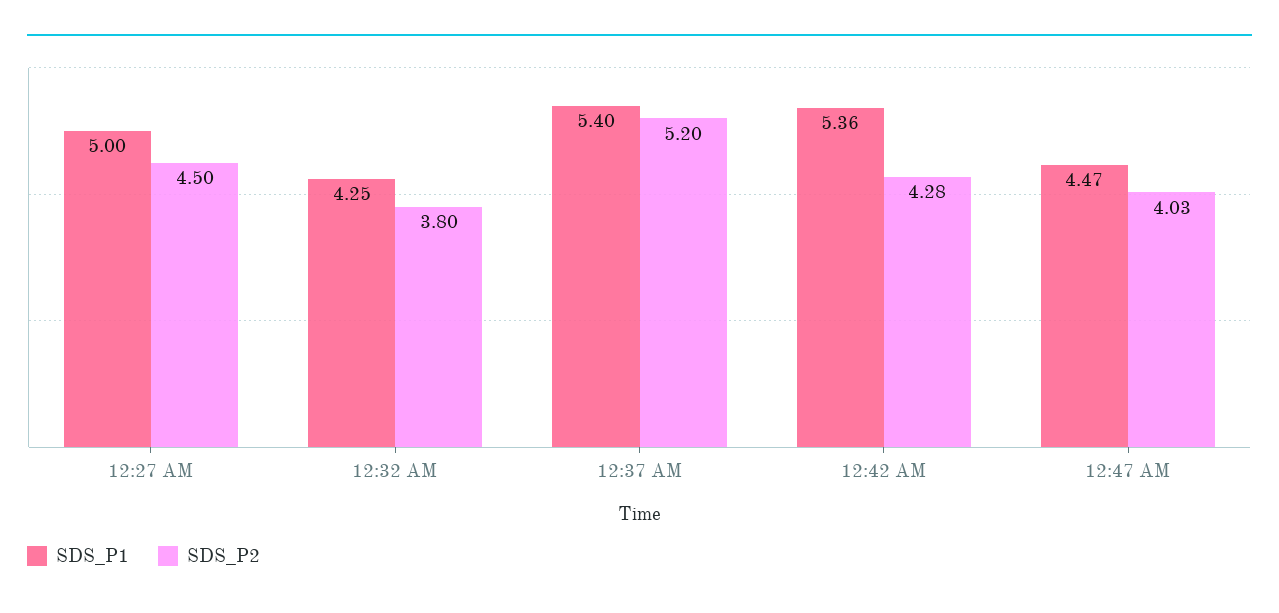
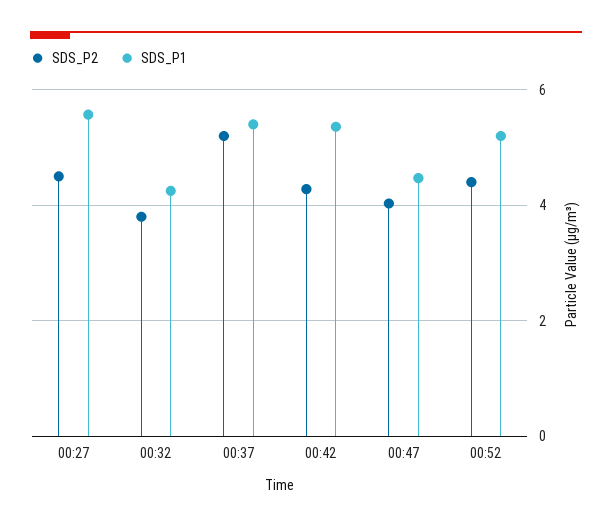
SDS_P1, 12:27 AM: 5 -> 5.6
SDS_P2, 00:52: none -> 4.4
SDS_P1, 00:52: none -> 5.2

